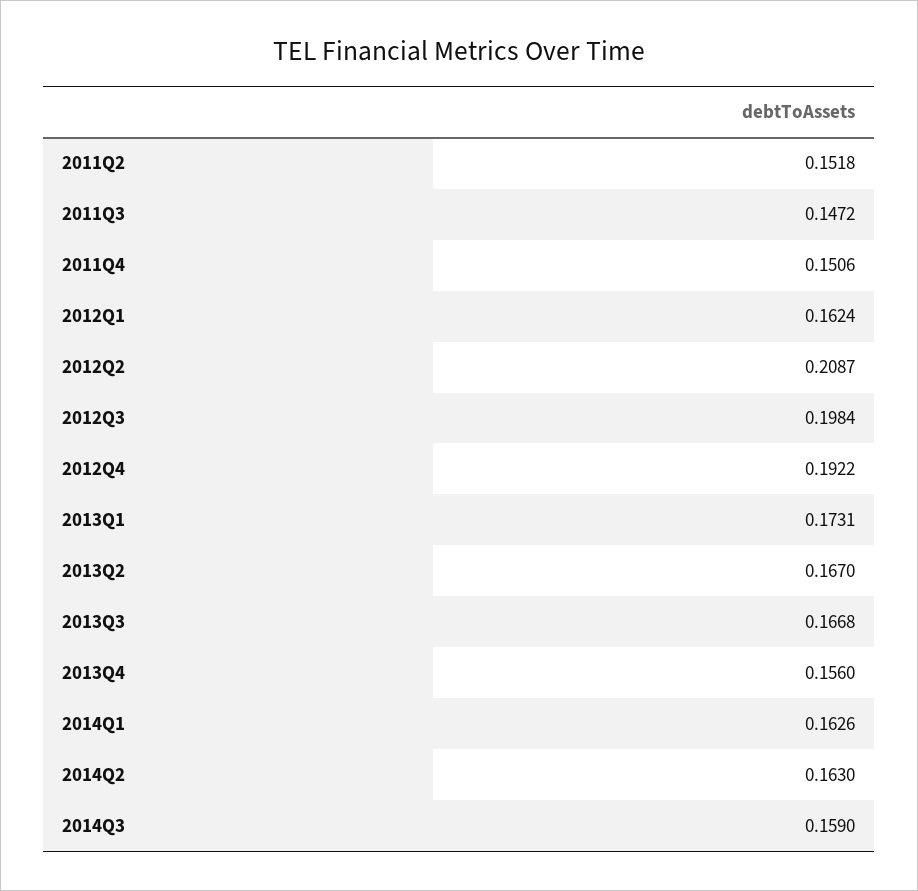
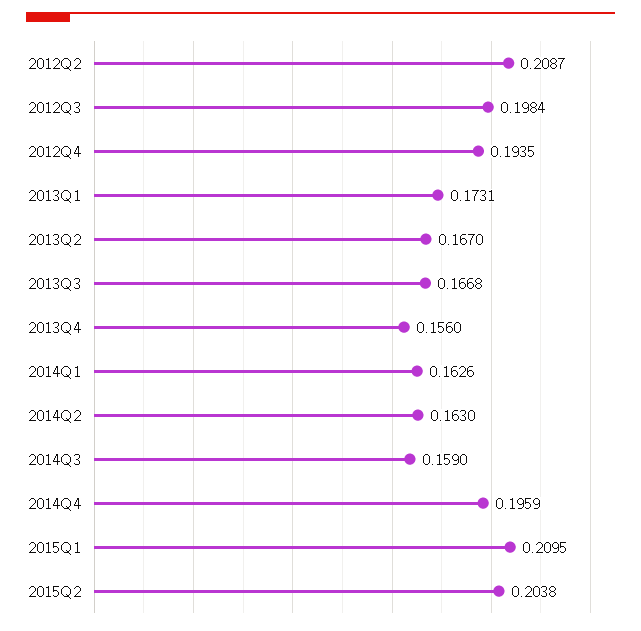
2011Q2: 0.1518 -> none
2011Q3: 0.1472 -> none
2011Q4: 0.1506 -> none
2012Q1: 0.1624 -> none
2012Q4: 0.1922 -> 0.1935
2014Q4: none -> 0.1959
2015Q1: none -> 0.2095
2015Q2: none -> 0.2038

